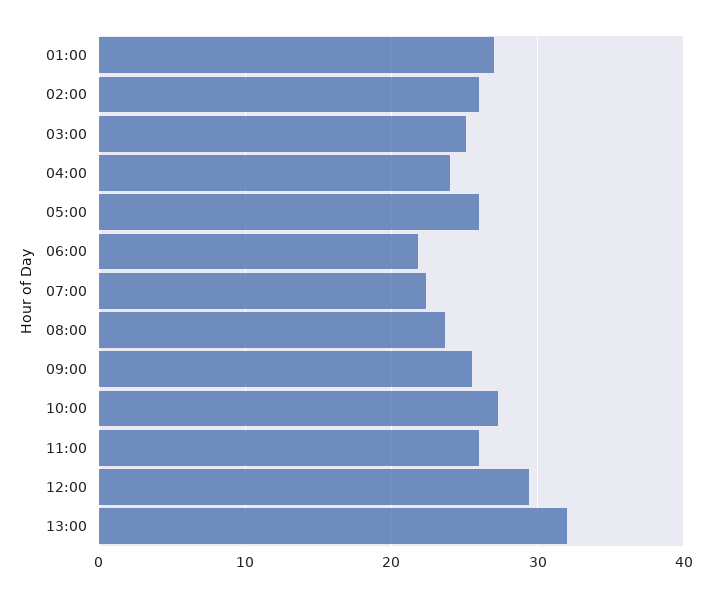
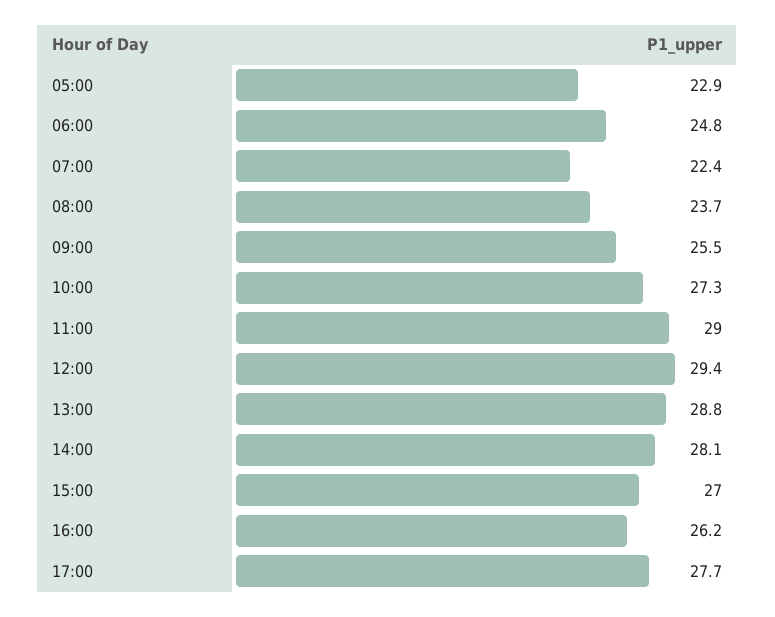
01:00: 27 -> none
02:00: 26 -> none
03:00: 25 -> none
04:00: 24 -> none
05:00: 26 -> 22.9
06:00: 22 -> 24.8
11:00: 26 -> 29
13:00: 32 -> 28.8
14:00: none -> 28.1
15:00: none -> 27
16:00: none -> 26.2
17:00: none -> 27.7

